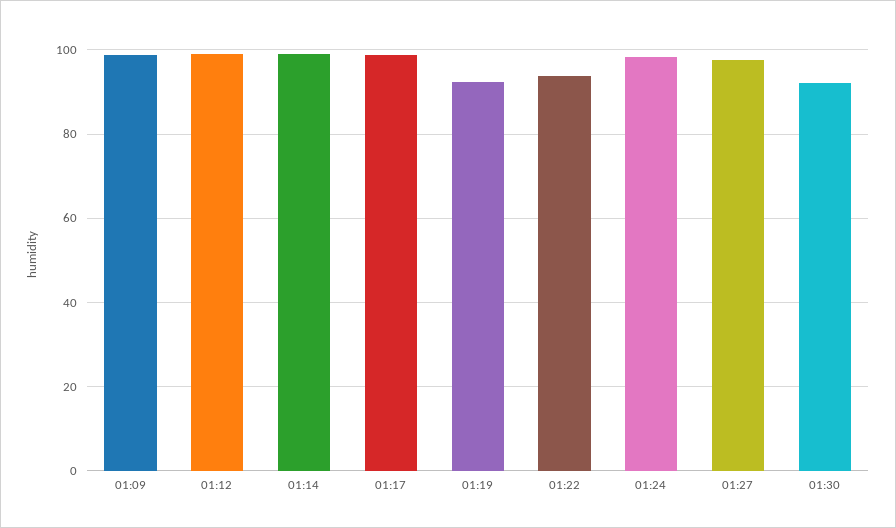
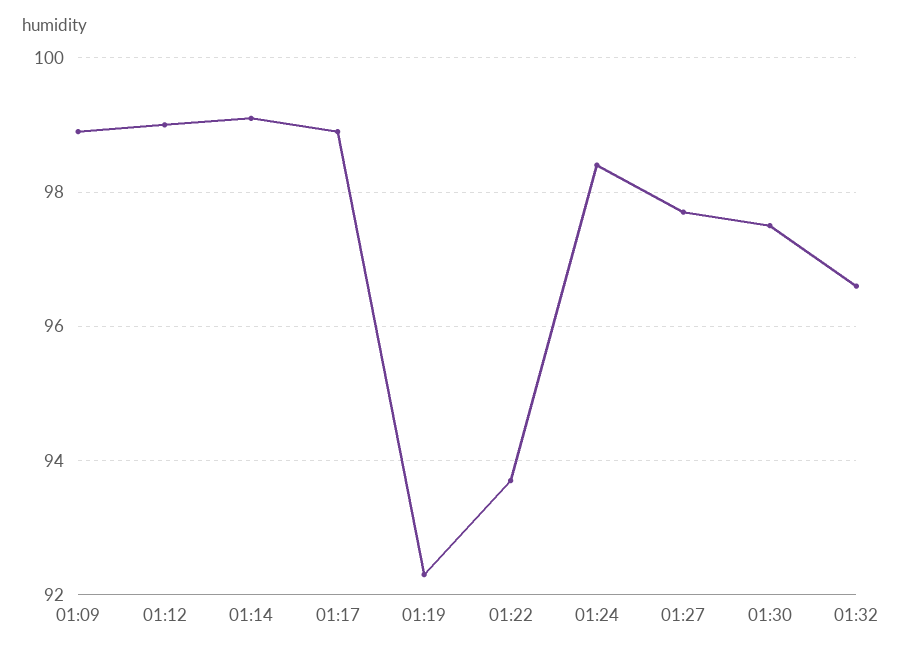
01:30: 92 -> 97.5
01:32: none -> 96.5

